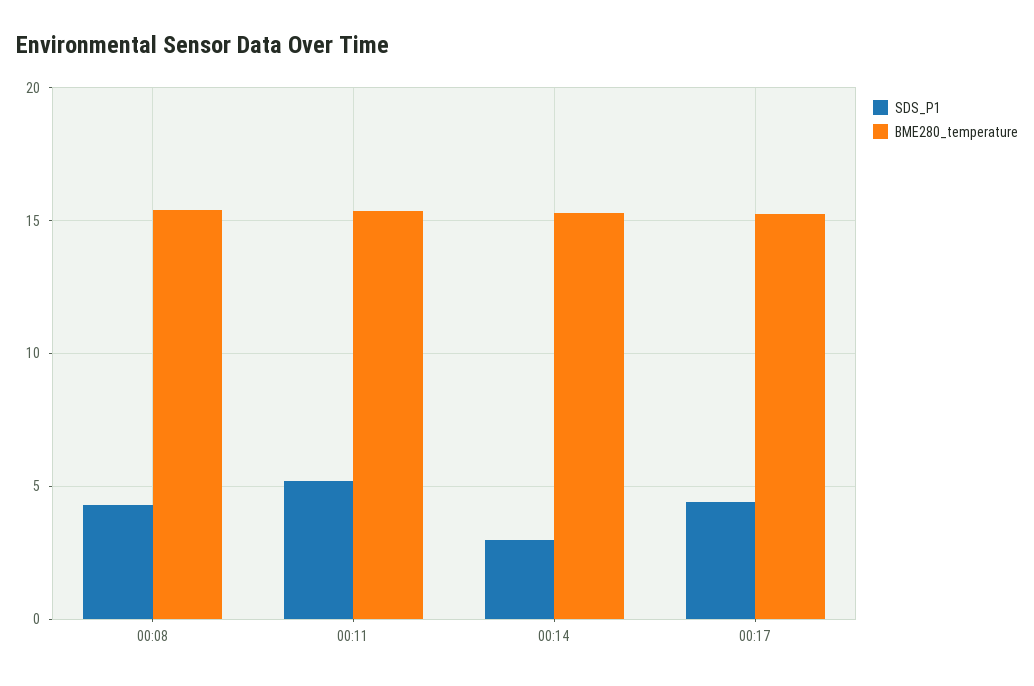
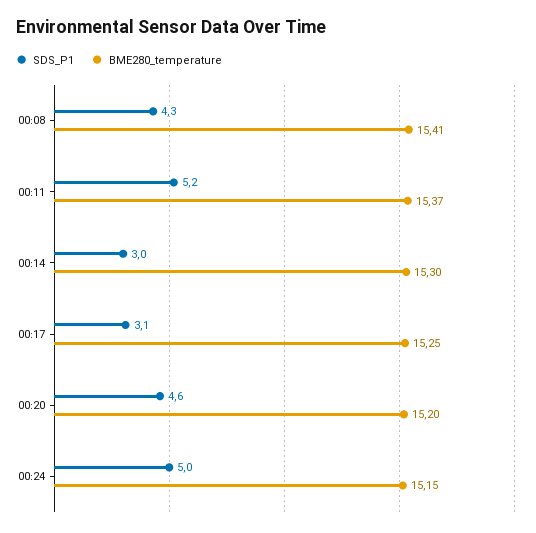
SDS_P1, 00:17: 4.5 -> 3.1
SDS_P1, 00:20: none -> 4.6
BME280_temperature, 00:20: none -> 15.2
SDS_P1, 00:24: none -> 5
BME280_temperature, 00:24: none -> 15.15

